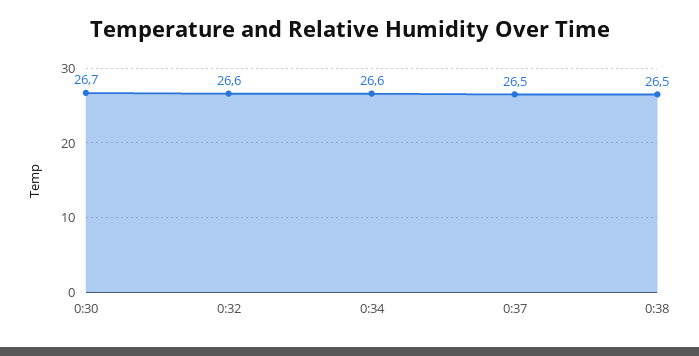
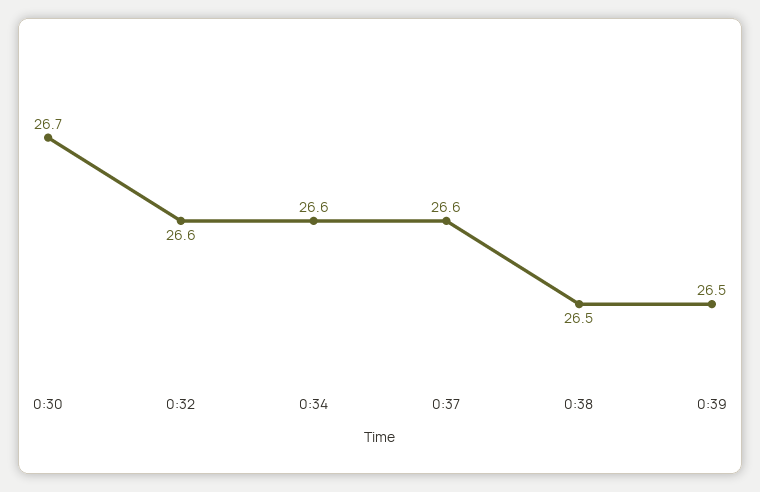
0:37: 26.5 -> 26.6
0:39: none -> 26.5

